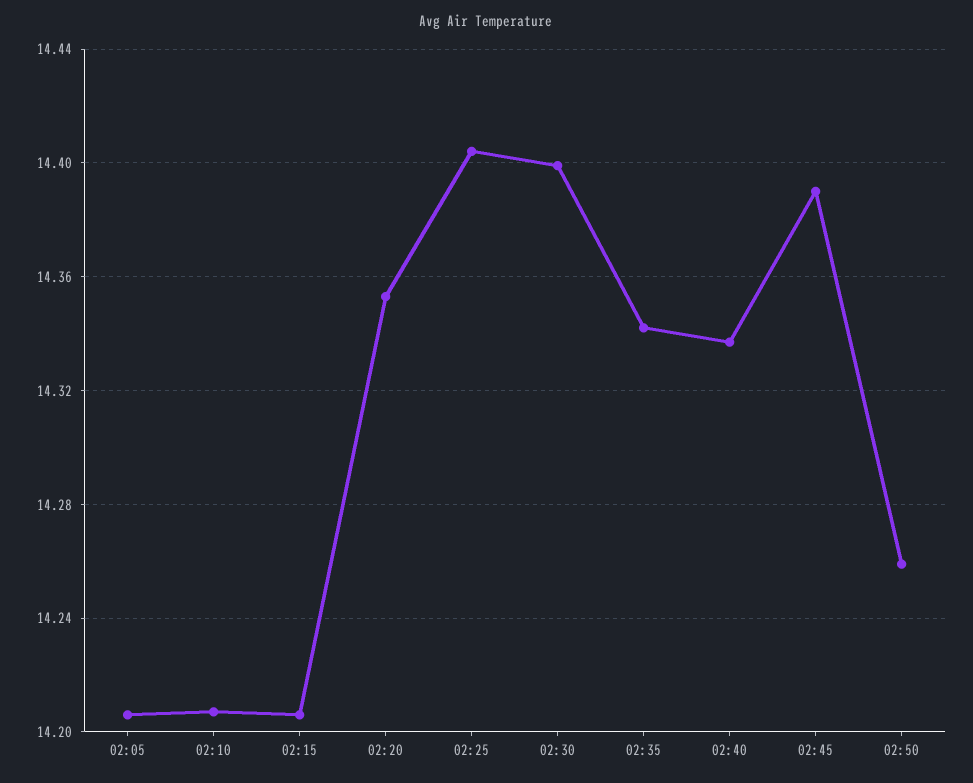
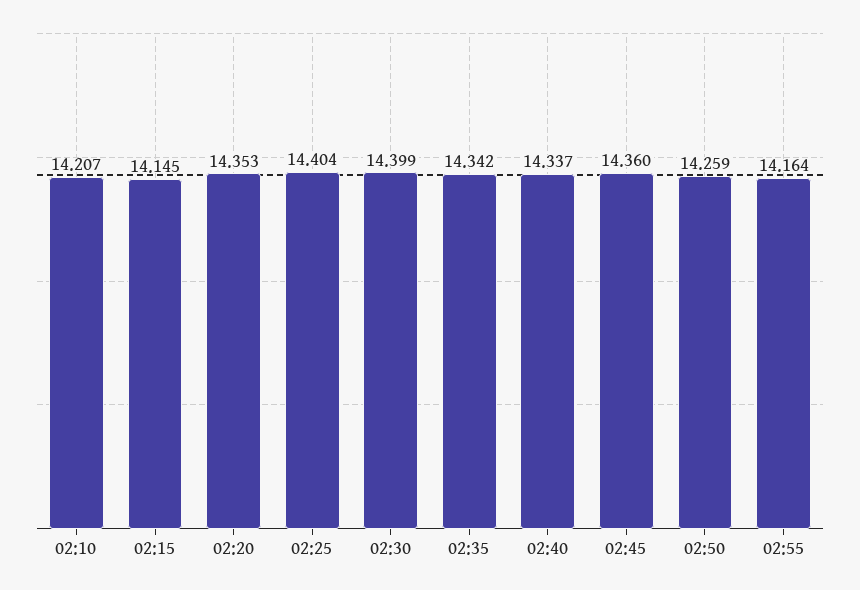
02:05: 14.205 -> none
02:15: 14.205 -> 14.145
02:45: 14.39 -> 14.36
02:55: none -> 14.164

